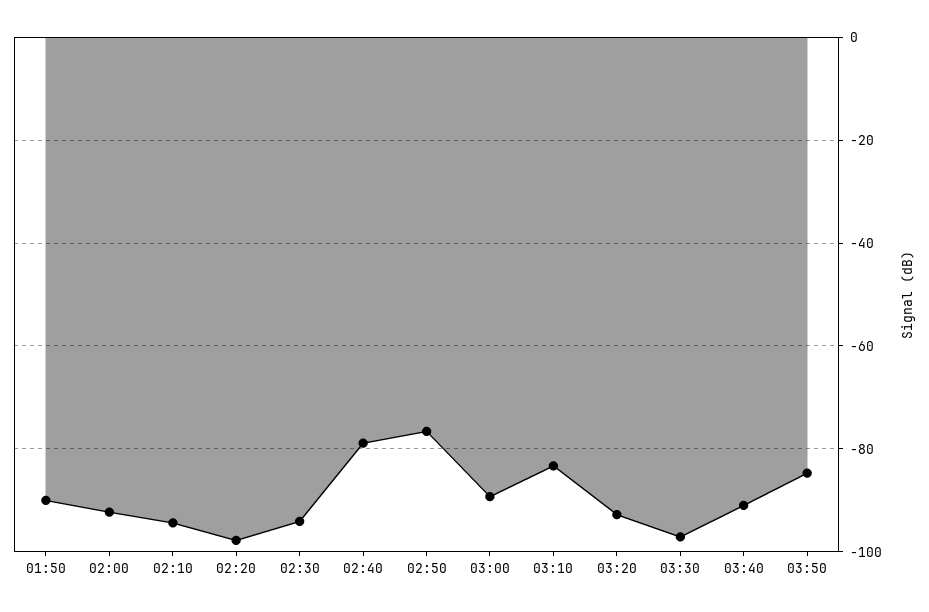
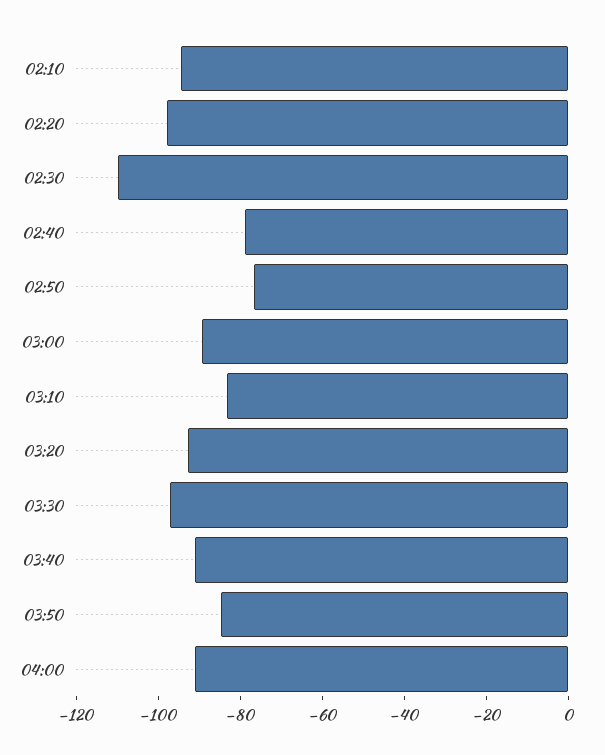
01:50: -90 -> none
02:00: -92 -> none
02:30: -94 -> -110
04:00: none -> -90

